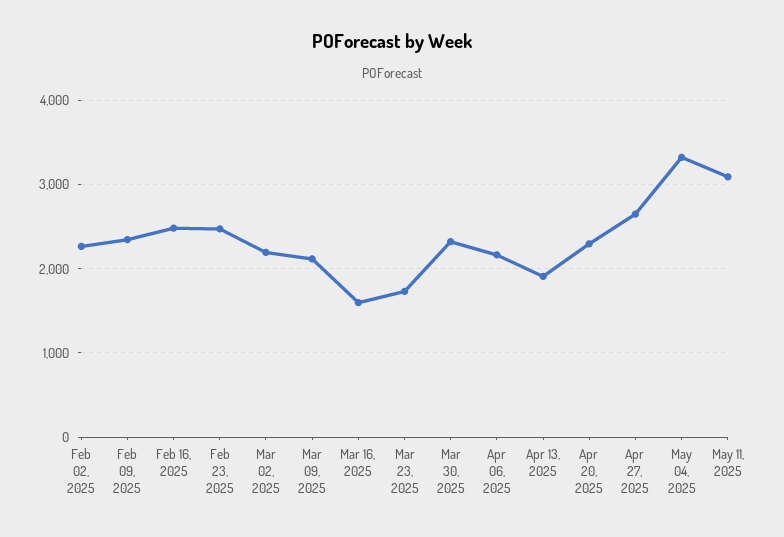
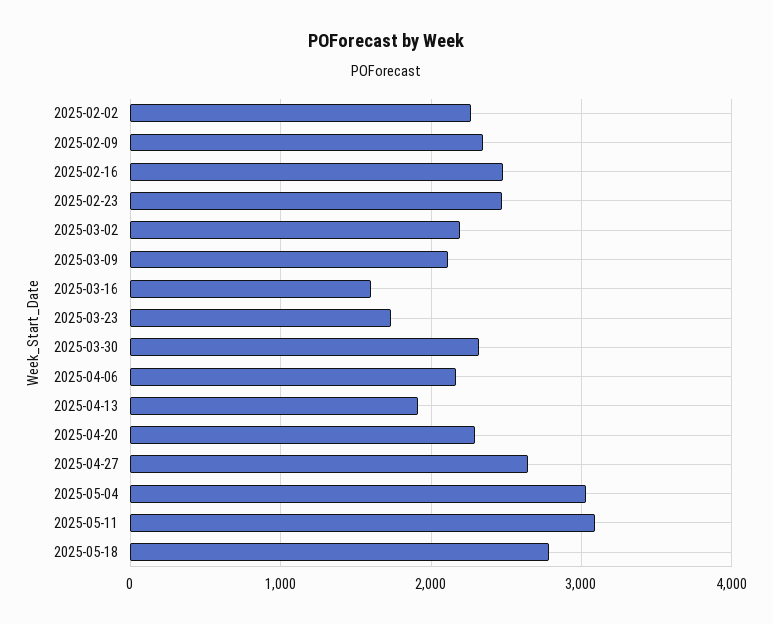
May 04, 2025: 3300 -> 3000
2025-05-18: none -> 2800

